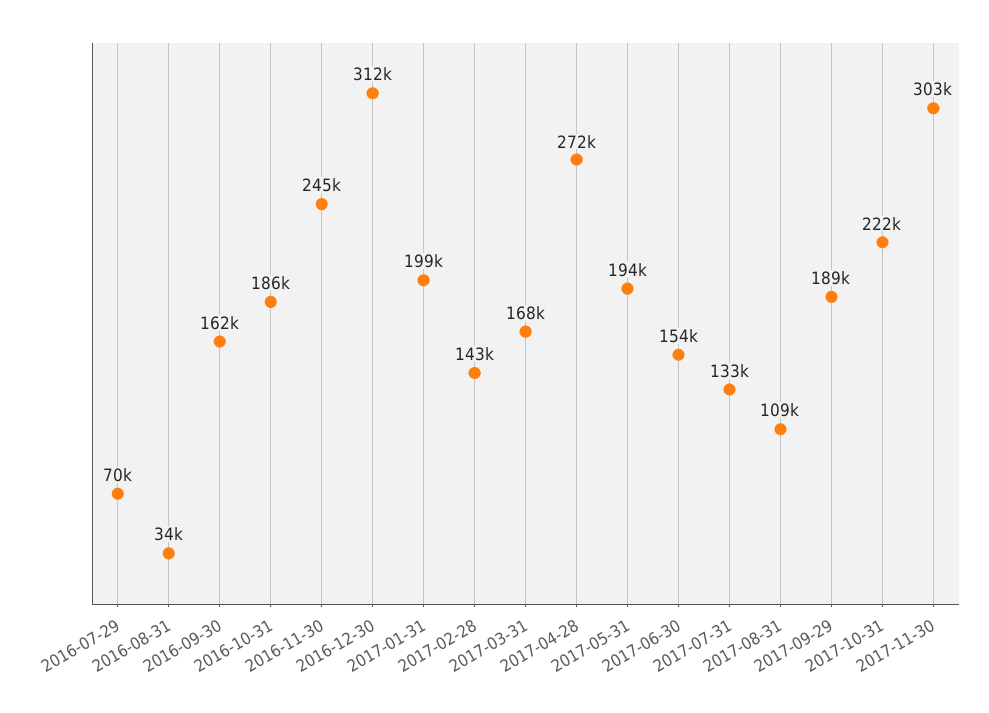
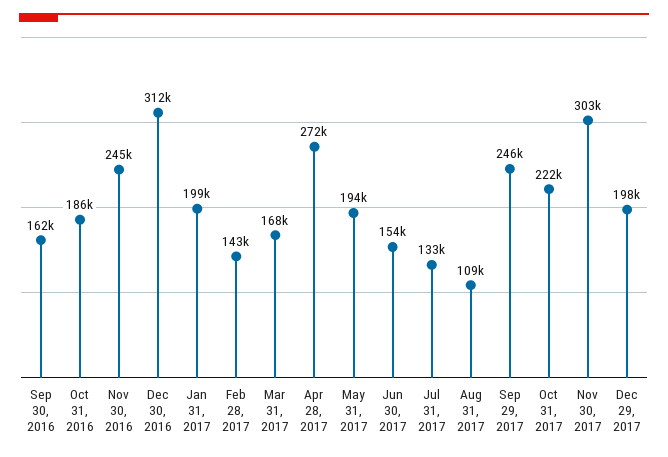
2016-07-29: 70000 -> none
2016-08-31: 34000 -> none
2017-09-29: 189000 -> 246000
Dec 29, 2017: none -> 198000

